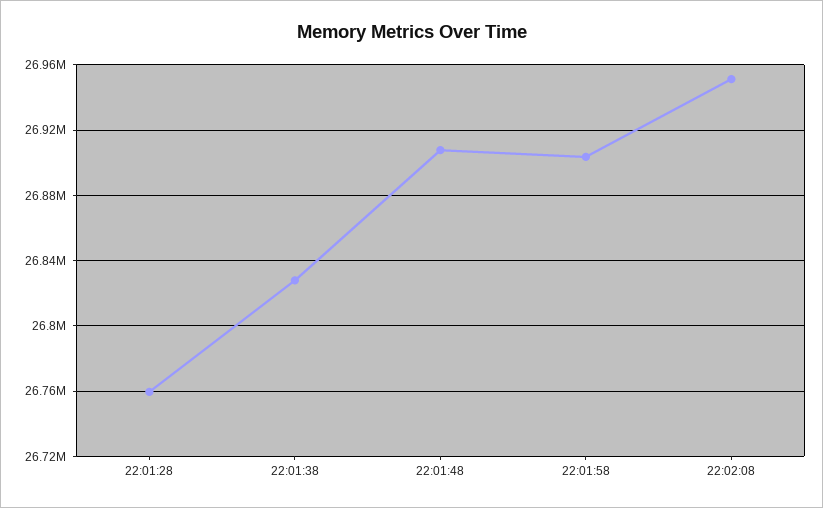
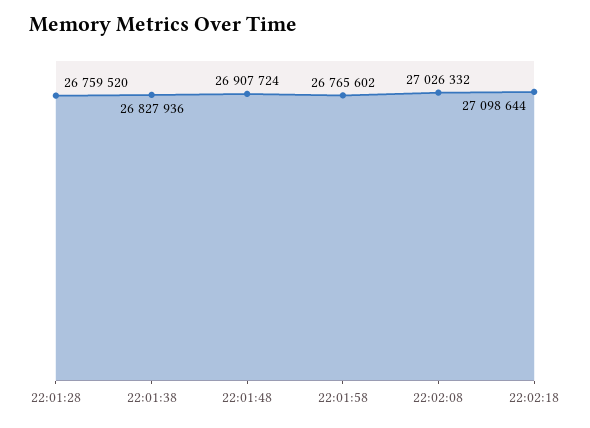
22:01:58: 26905000 -> 26765602
22:02:08: 26950000 -> 27026332
22:02:18: none -> 27098644

